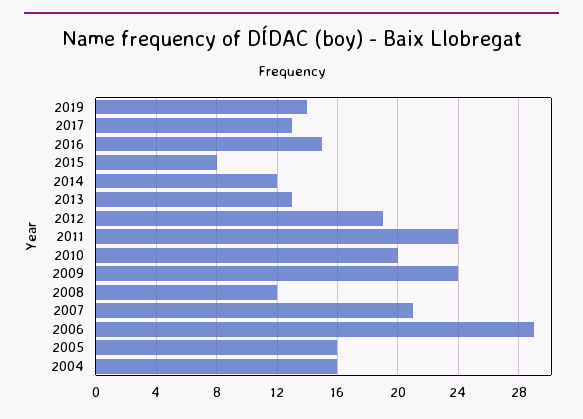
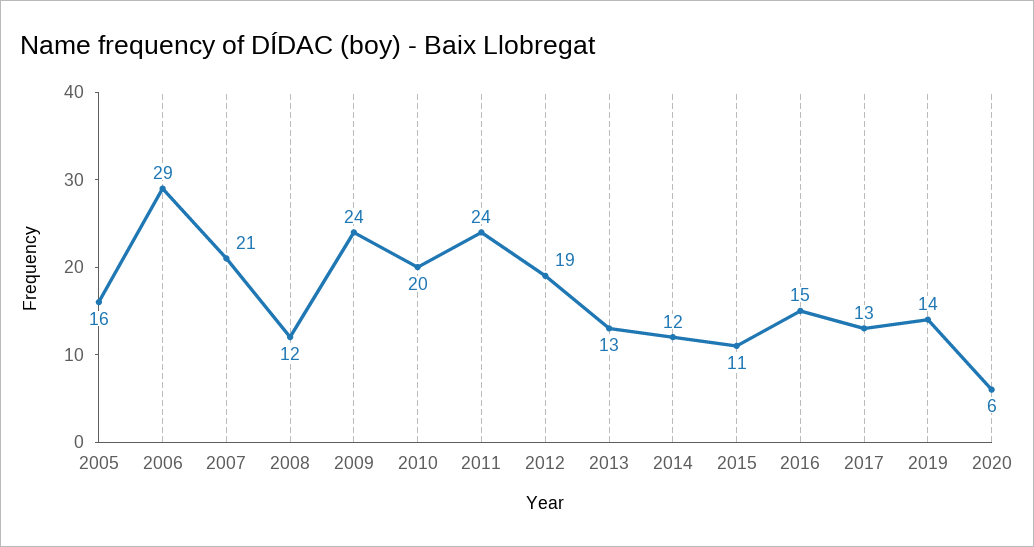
2015: 8 -> 11
2004: 16 -> none
2020: none -> 6

